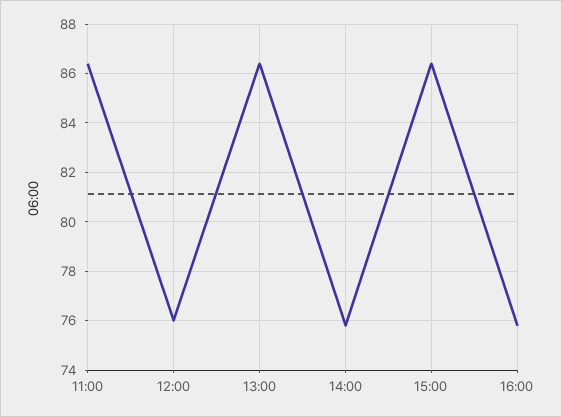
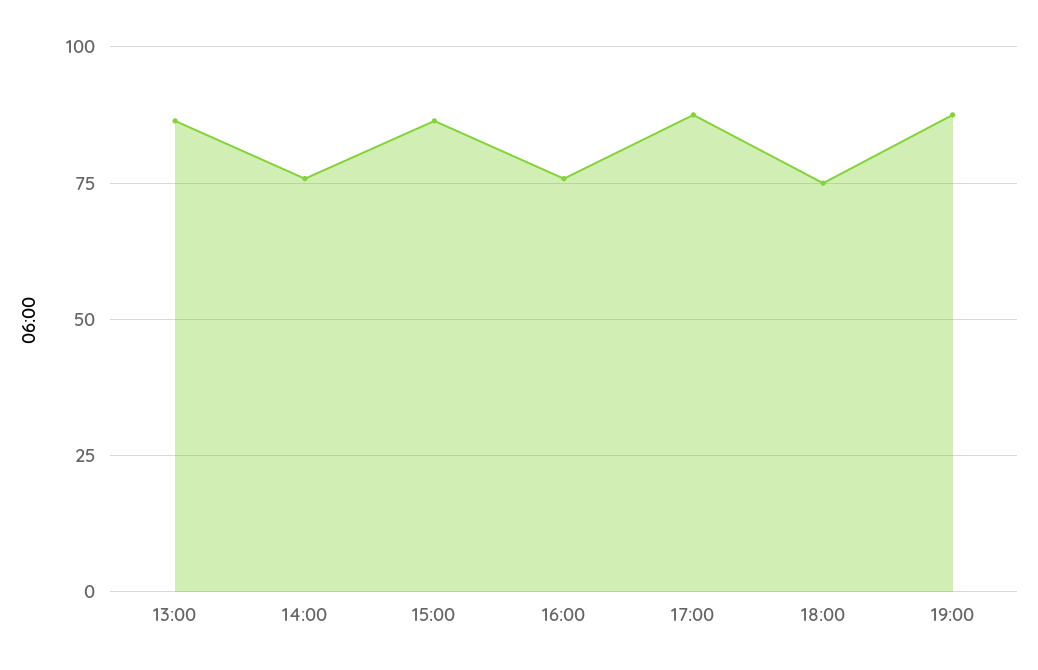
11:00: 86.5 -> none
12:00: 76 -> none
17:00: none -> 87.5
18:00: none -> 75
19:00: none -> 87.5

